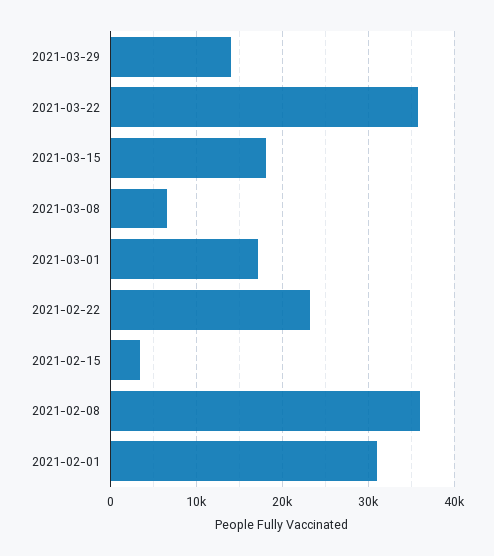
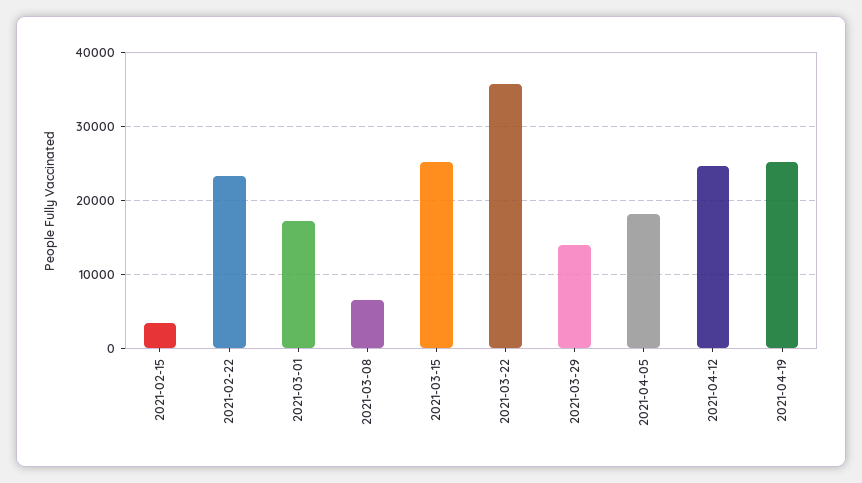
2021-03-15: 18000 -> 25000
2021-02-08: 36000 -> none
2021-02-01: 31000 -> none
2021-04-05: none -> 18000
2021-04-12: none -> 25000
2021-04-19: none -> 25000

